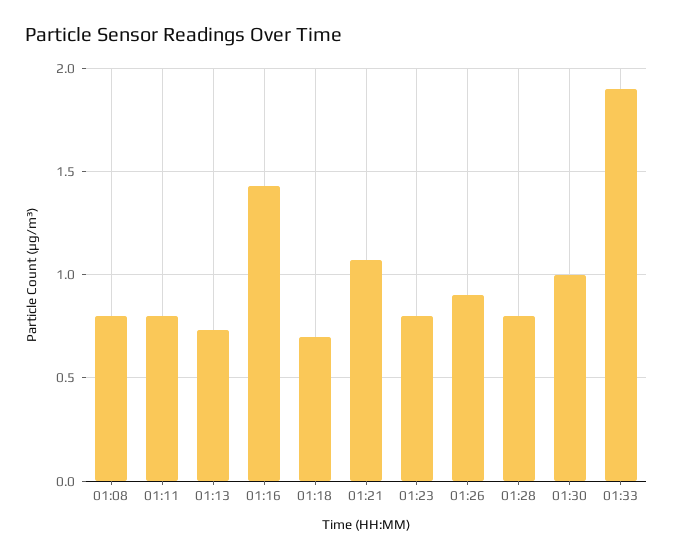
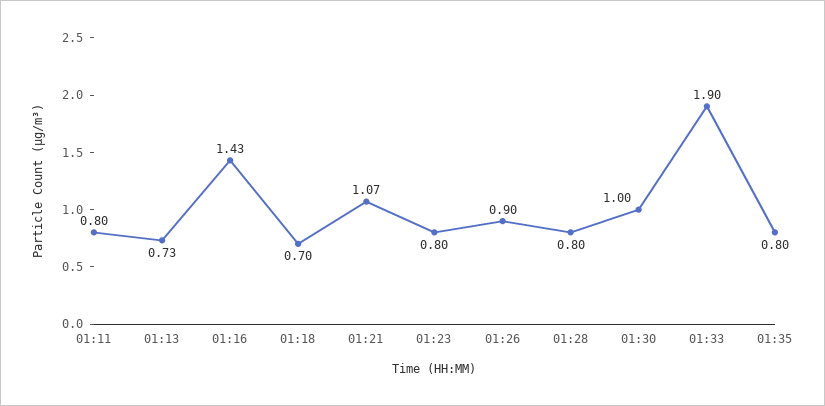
01:08: 0.8 -> none
01:35: none -> 0.8

